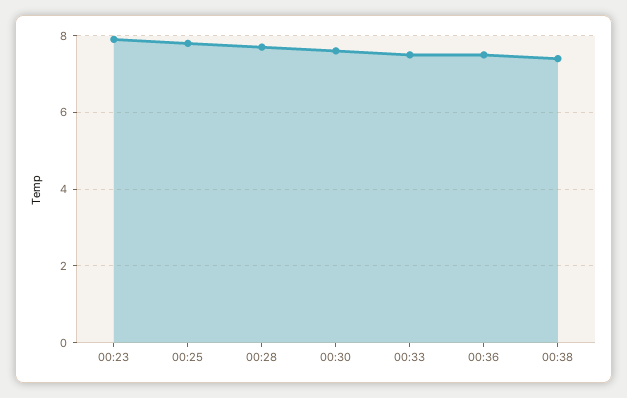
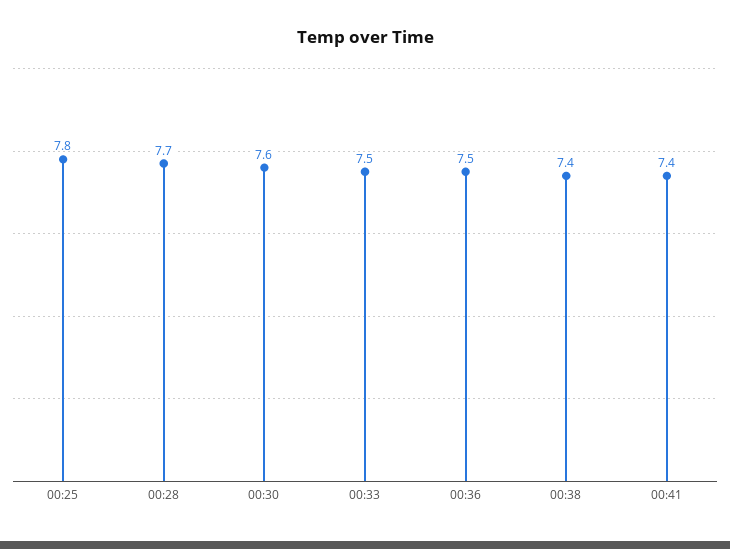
00:23: 8 -> none
00:41: none -> 7.4

